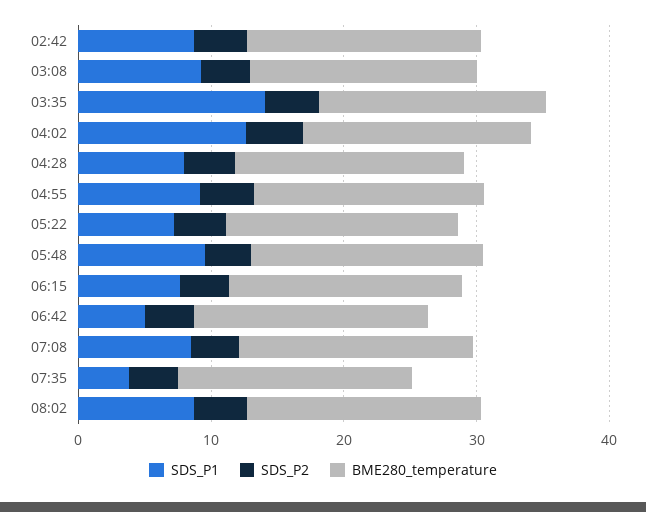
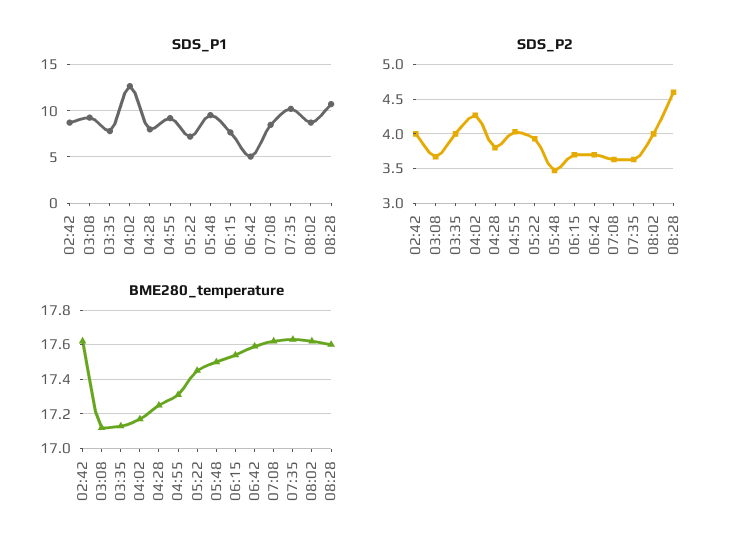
SDS_P1, 03:35: 14 -> 8
SDS_P1, 07:35: 4 -> 10
SDS_P1, 08:28: none -> 11
SDS_P2, 08:28: none -> 4.6
BME280_temperature, 08:28: none -> 17.6

